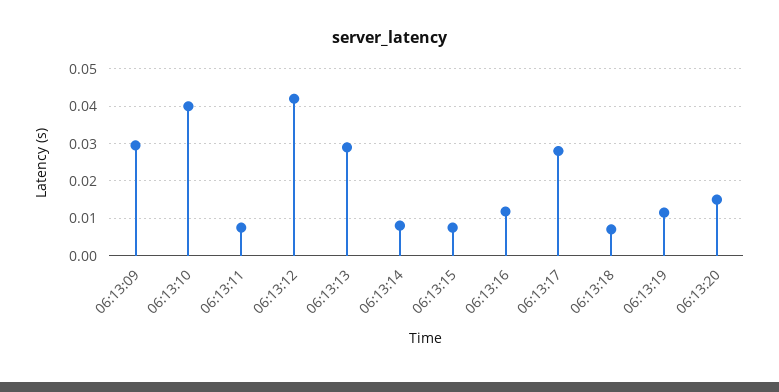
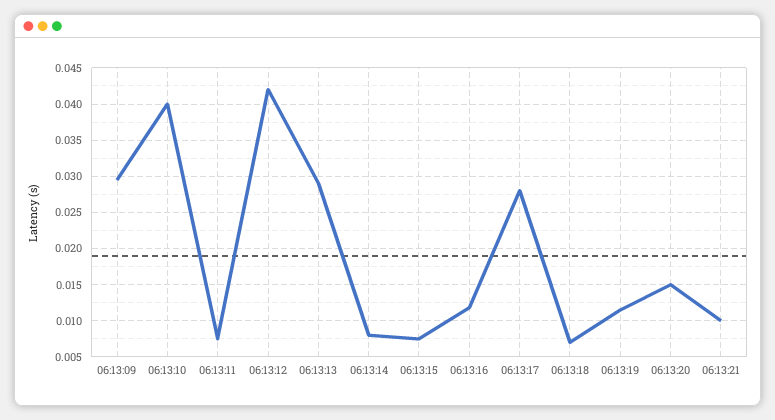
06:13:21: none -> 0.01

